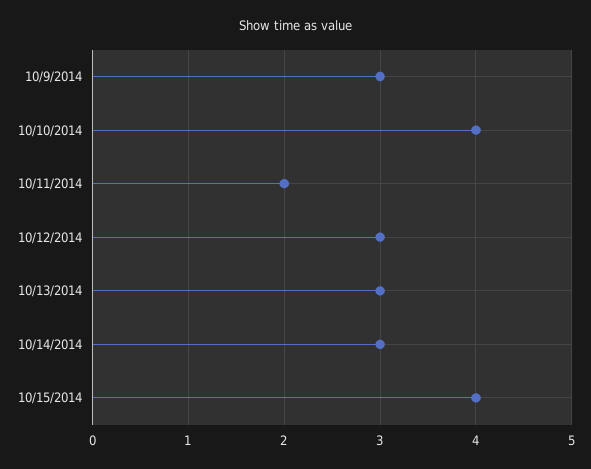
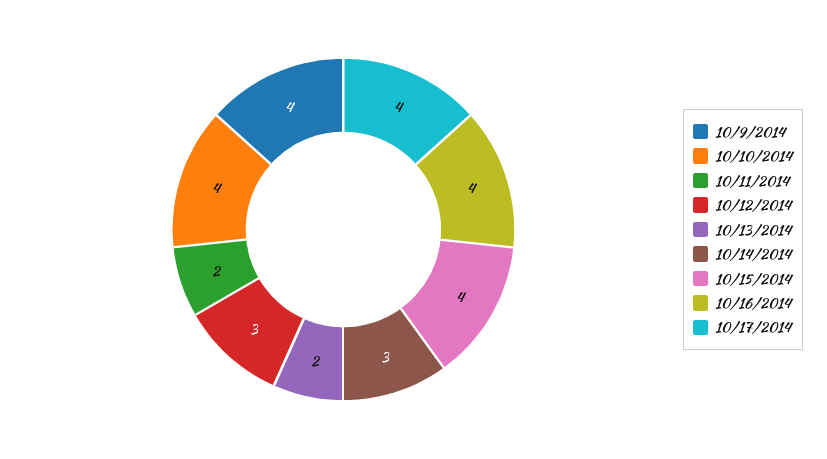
10/9/2014: 3 -> 4
10/13/2014: 3 -> 2
10/16/2014: none -> 4
10/17/2014: none -> 4

